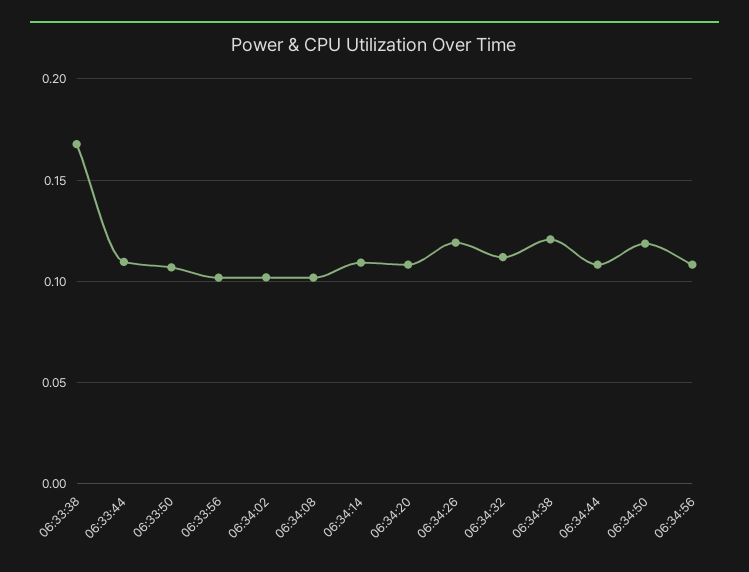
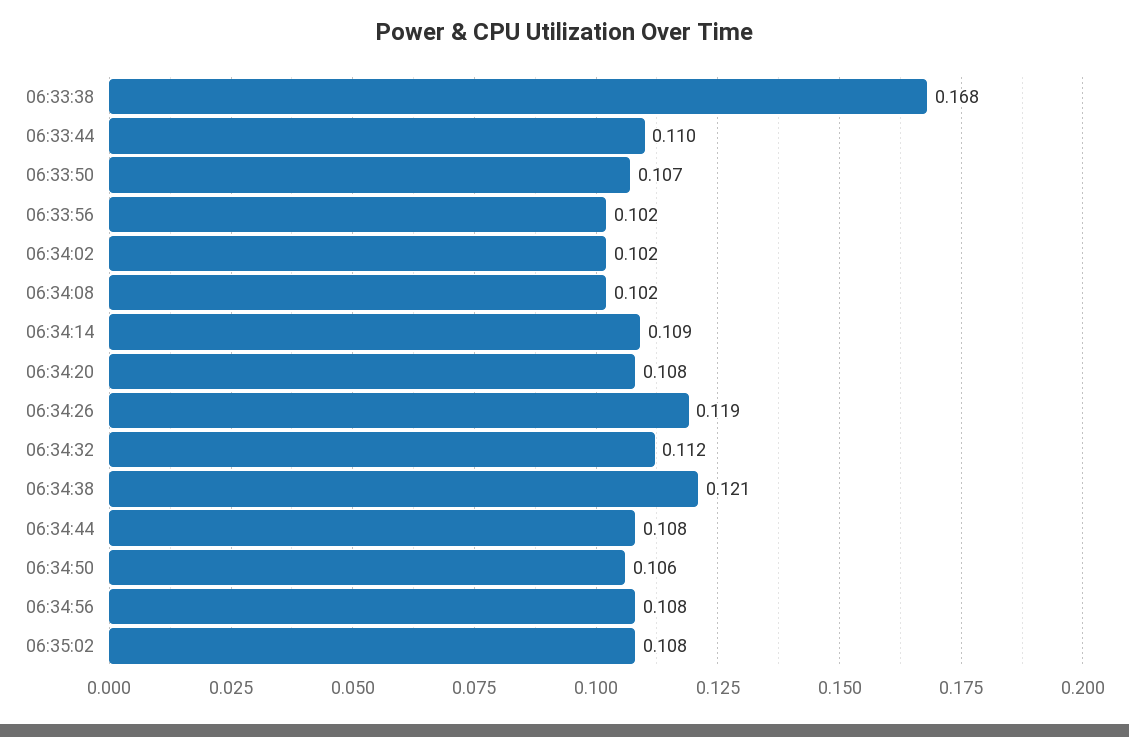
06:34:50: 0.12 -> 0.106
06:35:02: none -> 0.108

